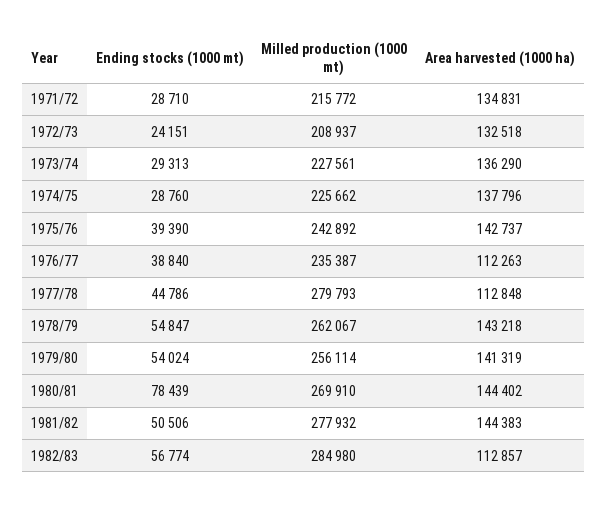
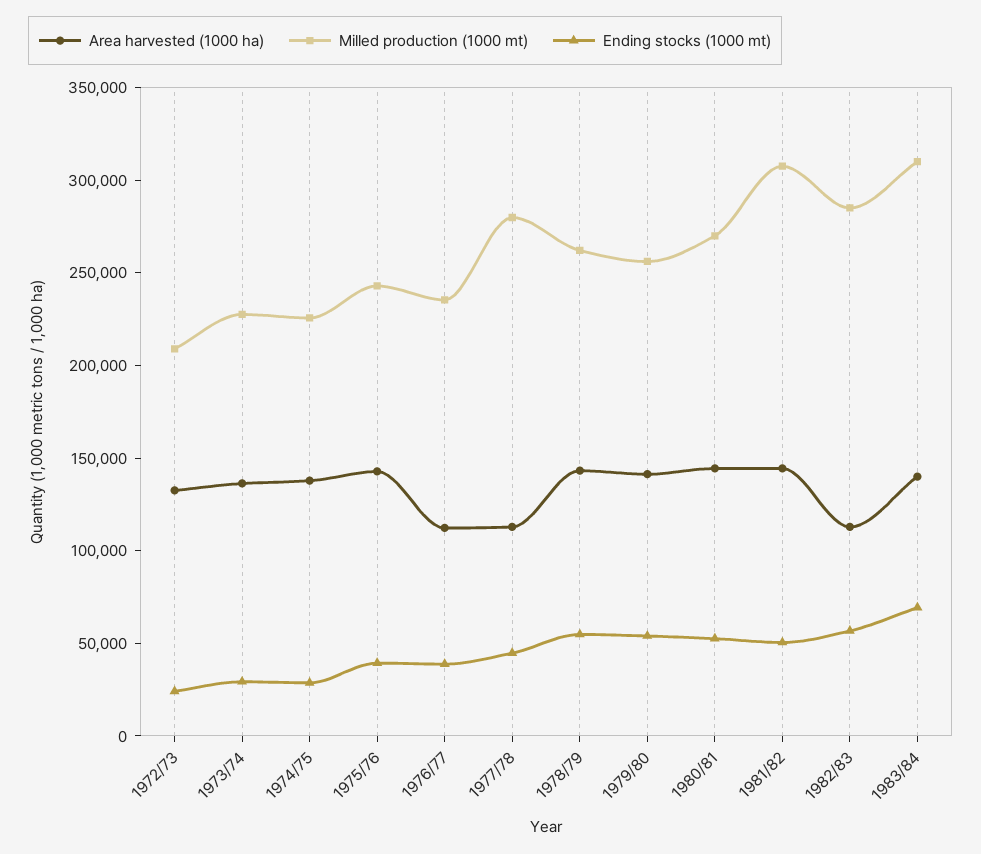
Ending stocks (1000 mt), 1971/72: 28710 -> none
Milled production (1000 mt), 1971/72: 215772 -> none
Area harvested (1000 ha), 1971/72: 134831 -> none
Ending stocks (1000 mt), 1980/81: 78439 -> 50000
Milled production (1000 mt), 1981/82: 277932 -> 310000
Area harvested (1000 ha), 1983/84: none -> 140000
Milled production (1000 mt), 1983/84: none -> 310000
Ending stocks (1000 mt), 1983/84: none -> 70000

